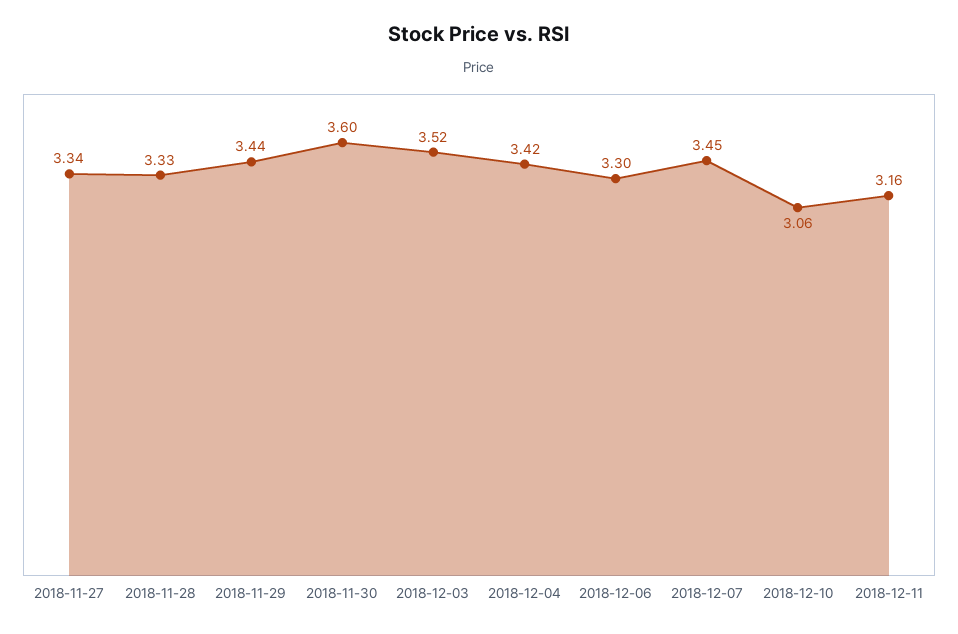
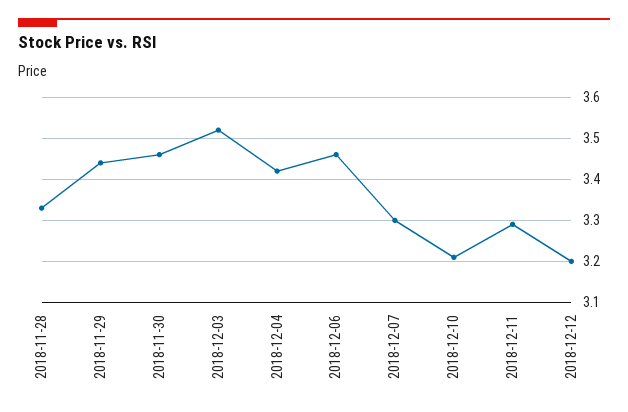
2018-11-27: 3.34 -> none
2018-11-30: 3.6 -> 3.45
2018-12-06: 3.3 -> 3.45
2018-12-07: 3.45 -> 3.3
2018-12-10: 3.06 -> 3.2
2018-12-11: 3.16 -> 3.3
2018-12-12: none -> 3.2

